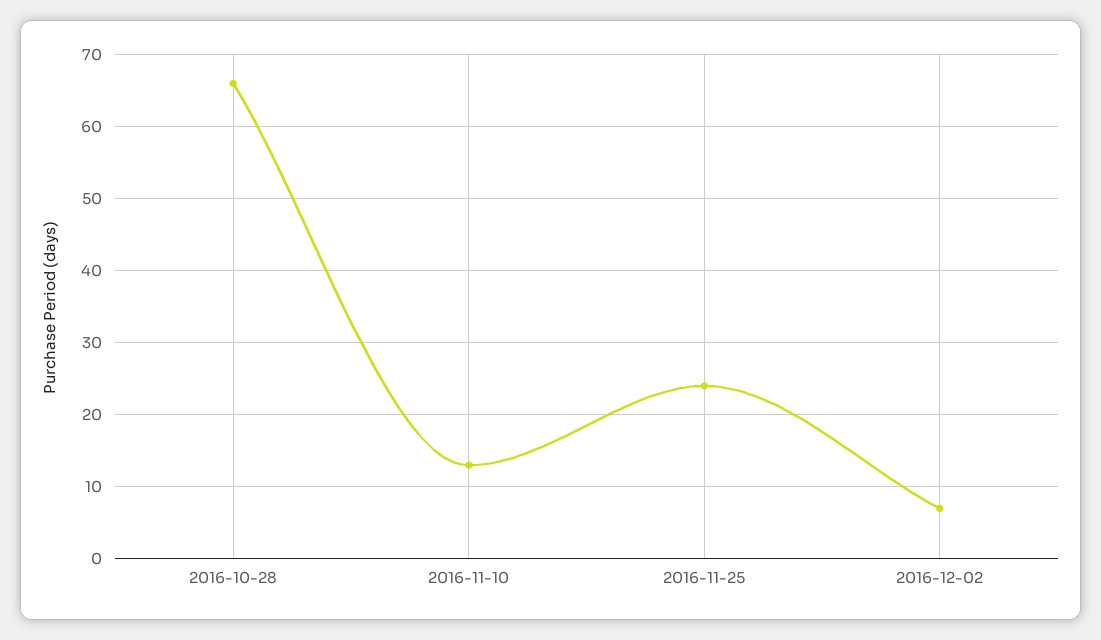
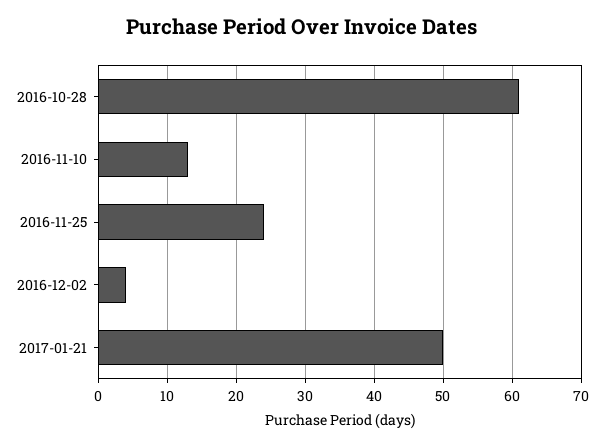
2016-10-28: 66 -> 61
2016-12-02: 7 -> 4
2017-01-21: none -> 50

